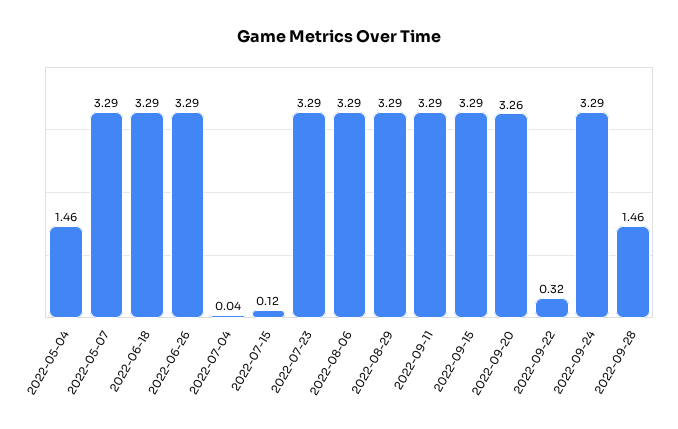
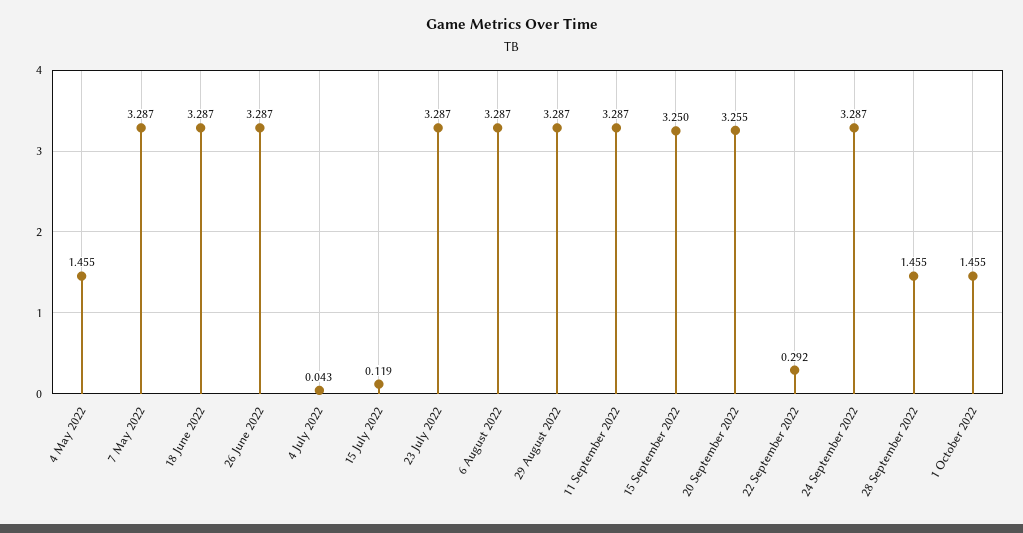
2022-09-15: 3.29 -> 3.25
2022-09-22: 0.32 -> 0.292
1 October 2022: none -> 1.455

